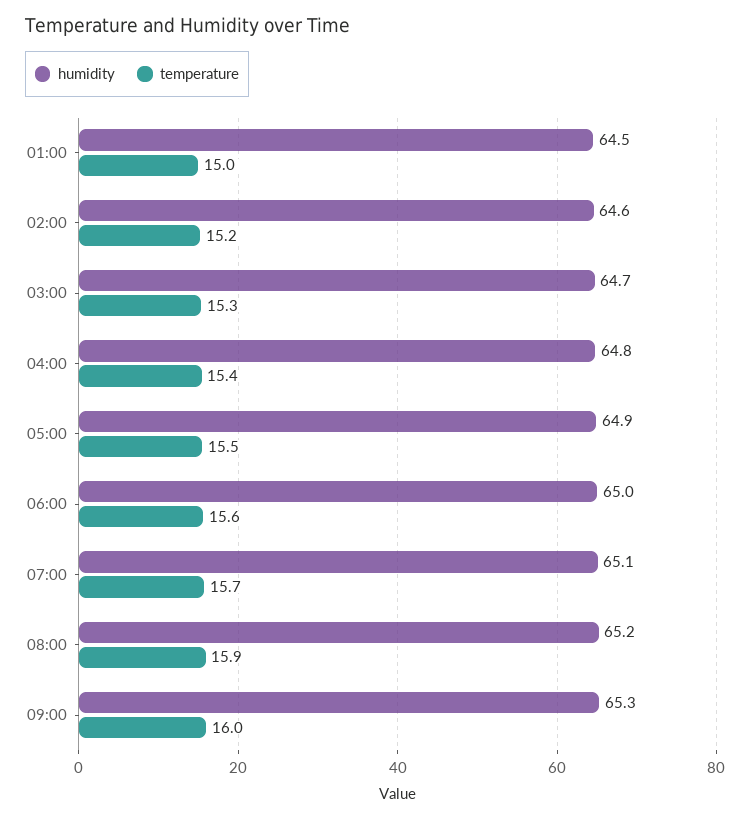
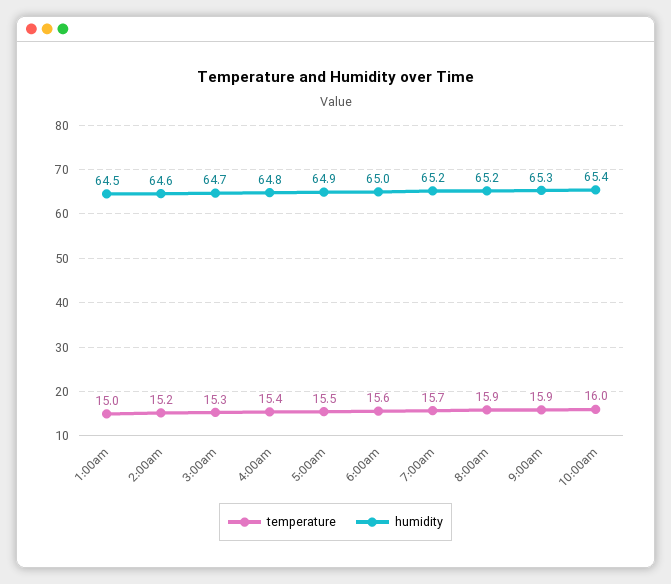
humidity, 07:00: 65.1 -> 65.2
temperature, 09:00: 16 -> 15.9
temperature, 10:00am: none -> 16
humidity, 10:00am: none -> 65.4

